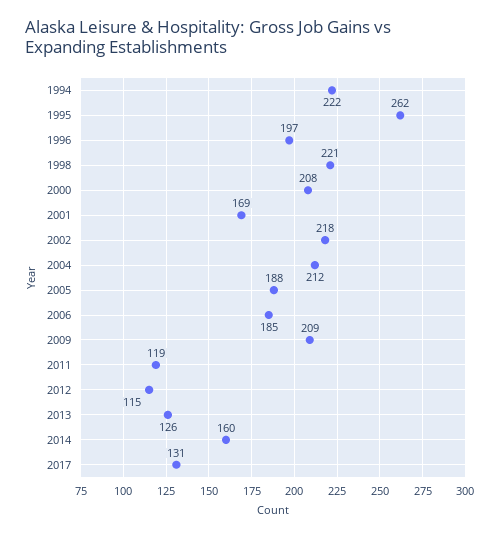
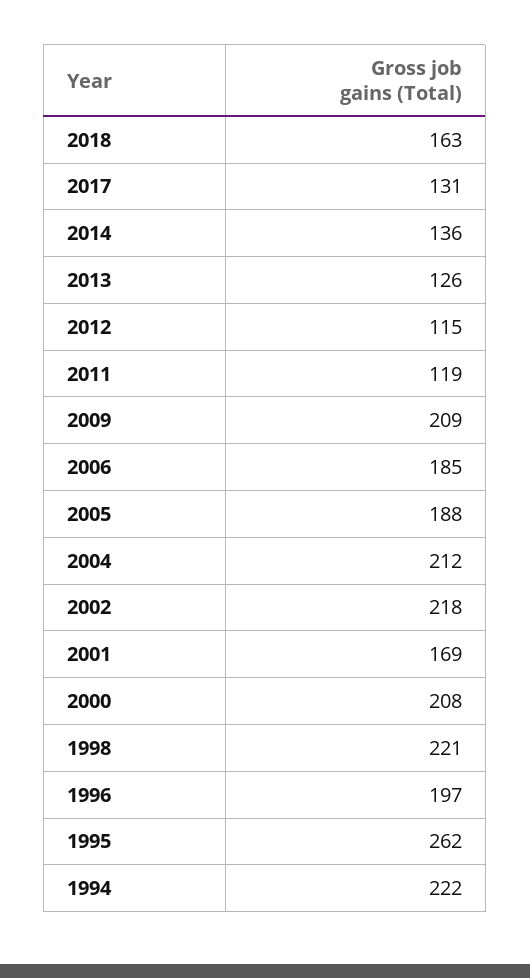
2014: 160 -> 136
2018: none -> 163

